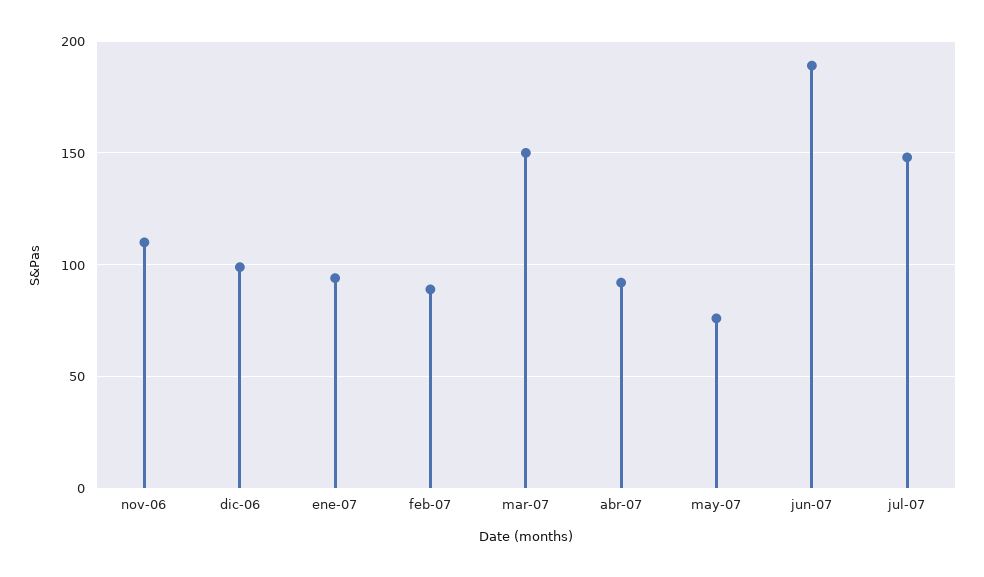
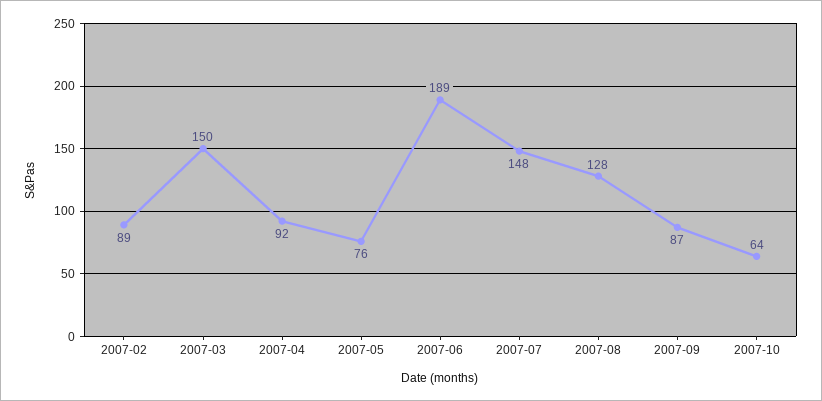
nov-06: 110 -> none
dic-06: 100 -> none
ene-07: 95 -> none
2007-08: none -> 128
2007-09: none -> 87
2007-10: none -> 64

